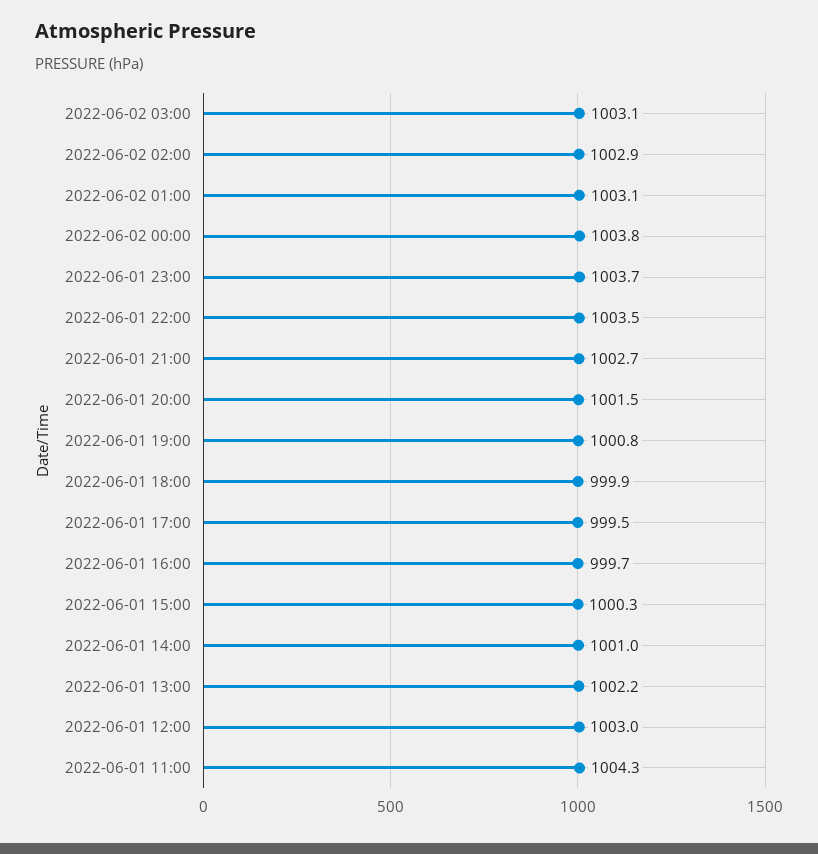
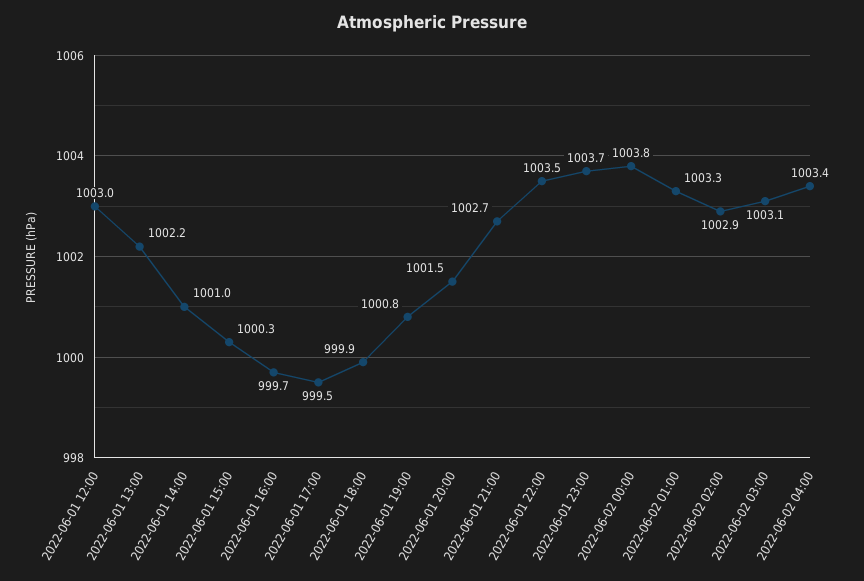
2022-06-02 01:00: 1003.1 -> 1003.3
2022-06-01 11:00: 1004.3 -> none
2022-06-02 04:00: none -> 1003.4

